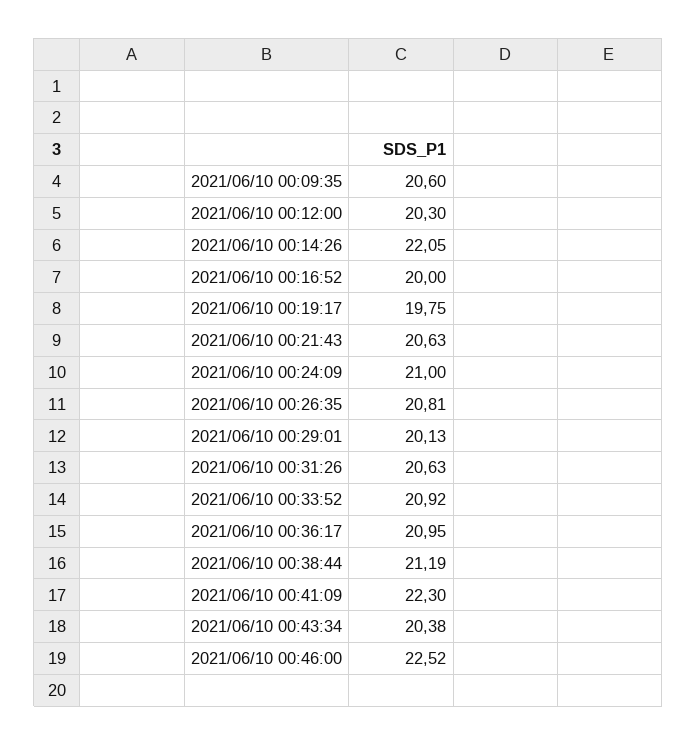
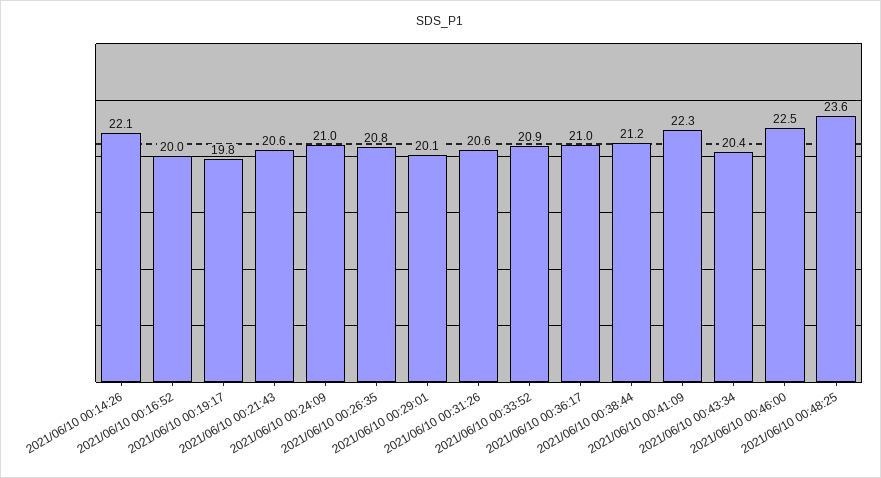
2021/06/10 00:09:35: 20.6 -> none
2021/06/10 00:12:00: 20.3 -> none
2021/06/10 00:48:25: none -> 23.6

